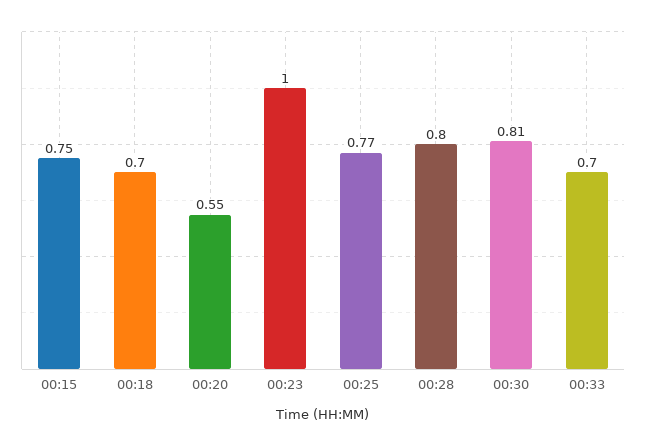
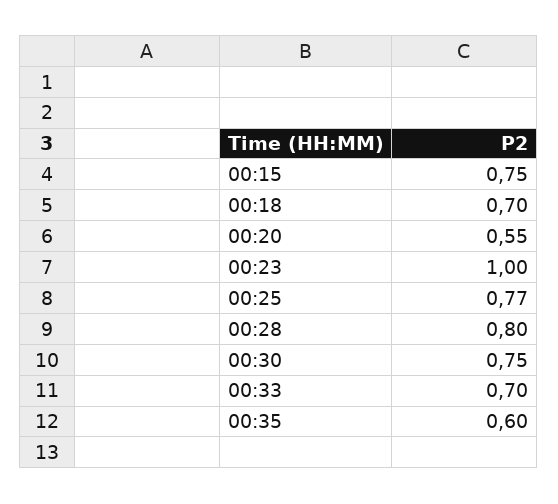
00:30: 0.81 -> 0.75
00:35: none -> 0.6

